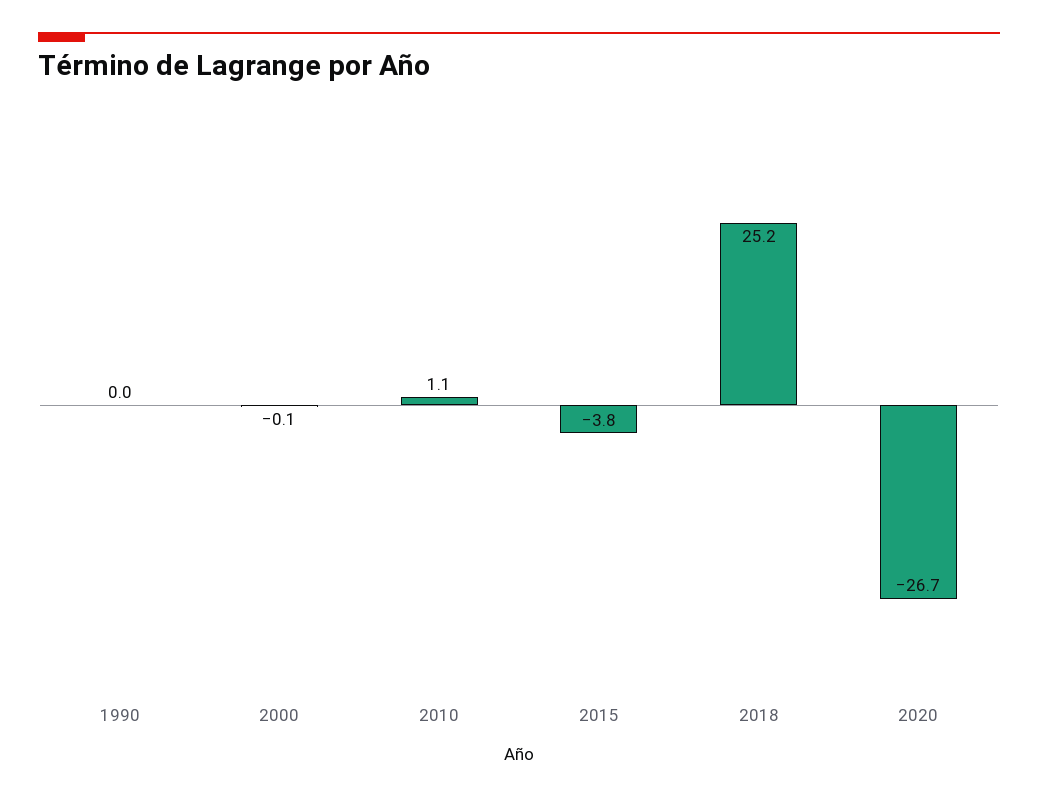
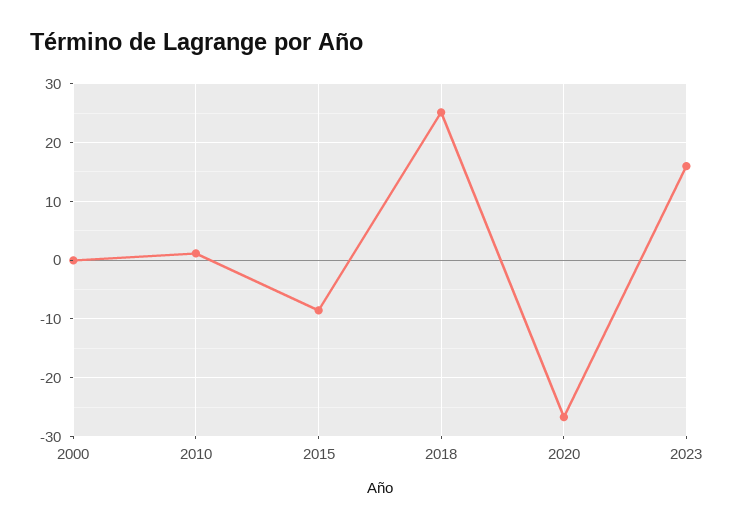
1990: 0 -> none
2015: -3.8 -> -8
2023: none -> 16

